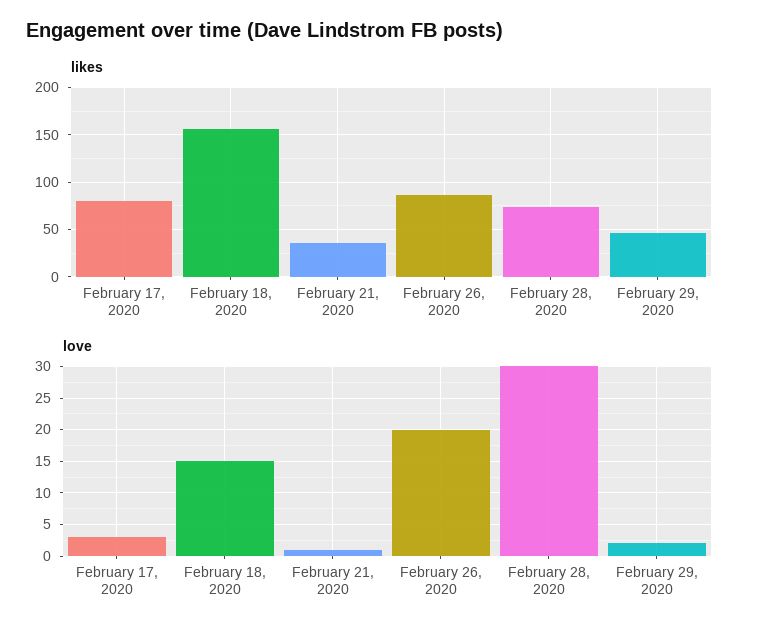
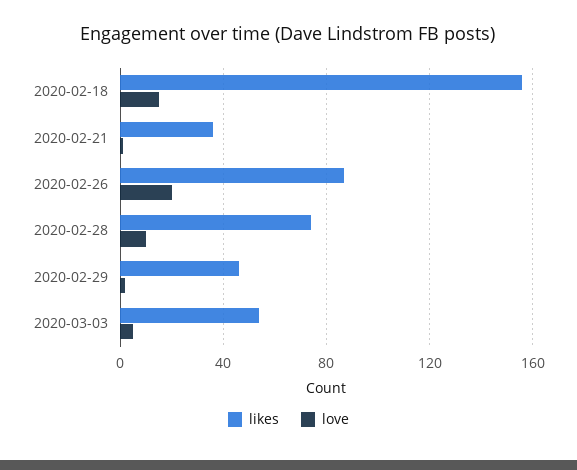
likes, February 17, 2020: 80 -> none
love, February 17, 2020: 3 -> none
love, February 28, 2020: 30 -> 10
likes, 2020-03-03: none -> 55
love, 2020-03-03: none -> 5

